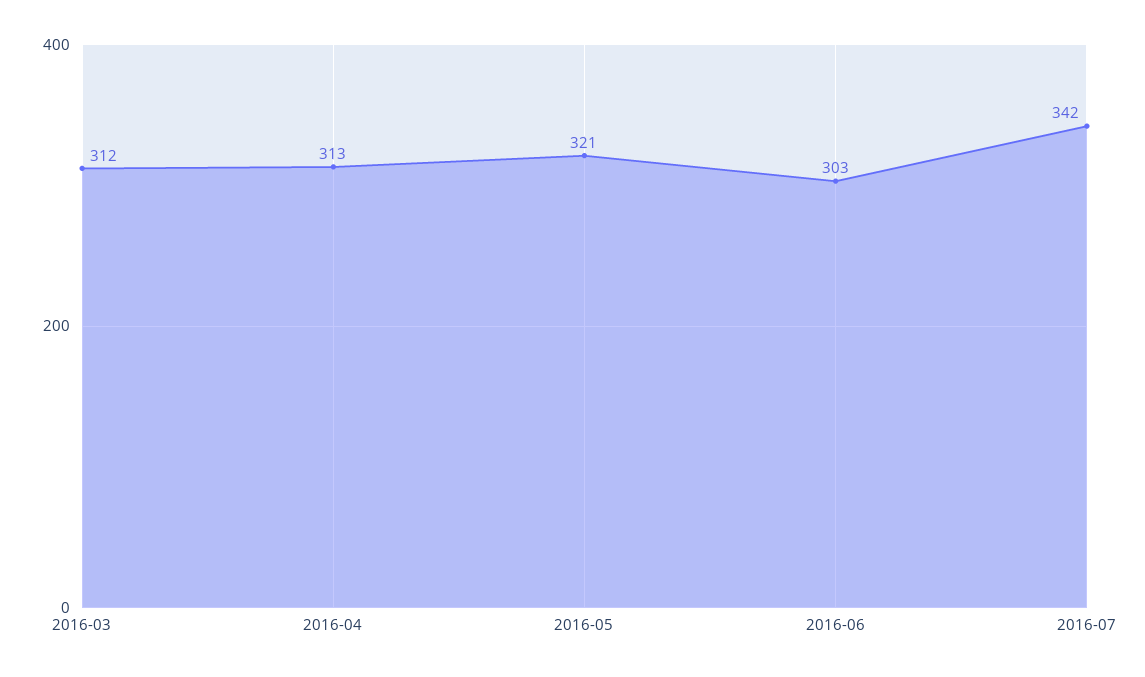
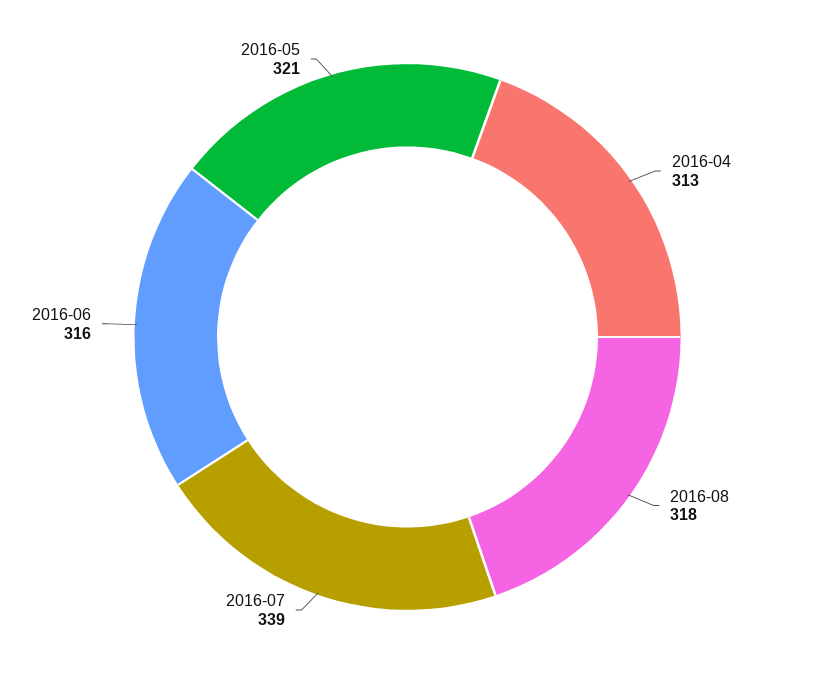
2016-03: 312 -> none
2016-06: 303 -> 316
2016-07: 342 -> 339
2016-08: none -> 318

